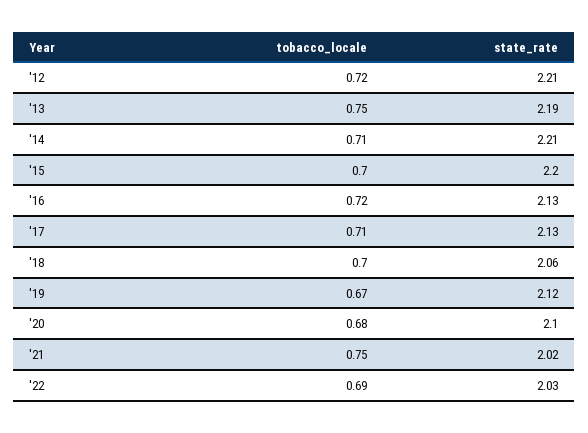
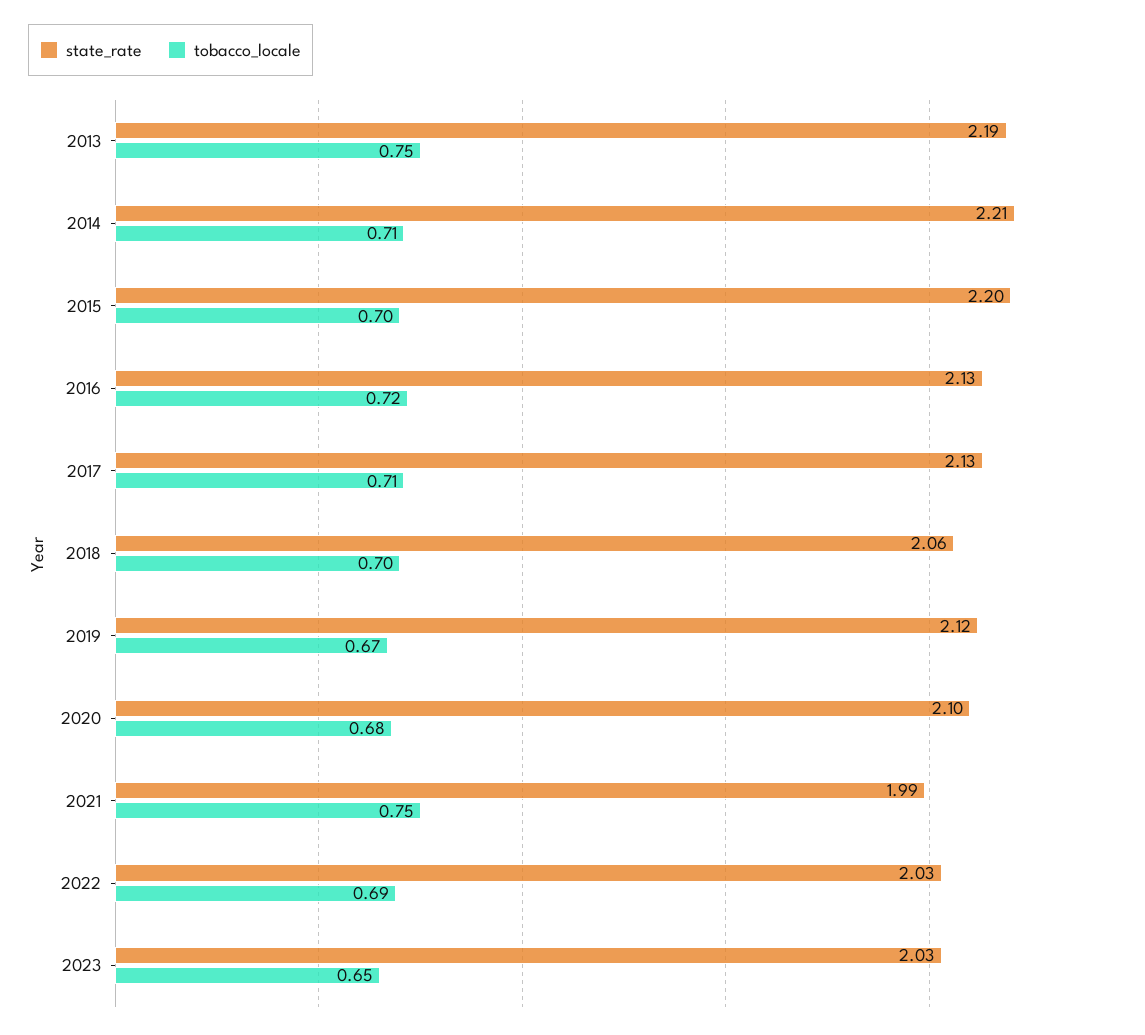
tobacco_locale, '12: 0.72 -> none
state_rate, '12: 2.21 -> none
state_rate, '21: 2.02 -> 1.99
state_rate, 2023: none -> 2.03
tobacco_locale, 2023: none -> 0.65

